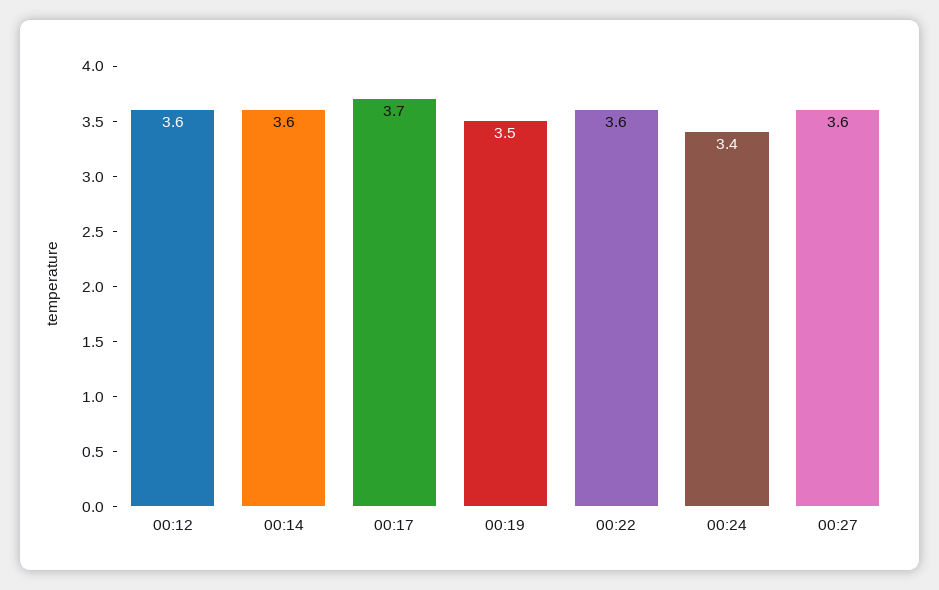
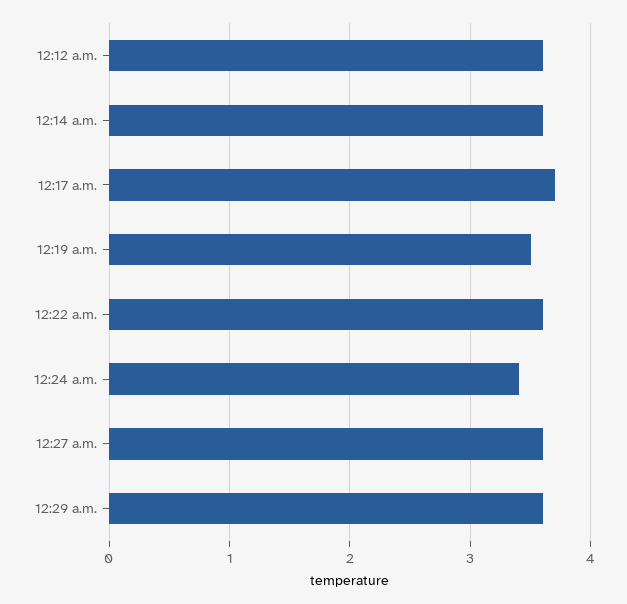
12:29 a.m.: none -> 3.6

